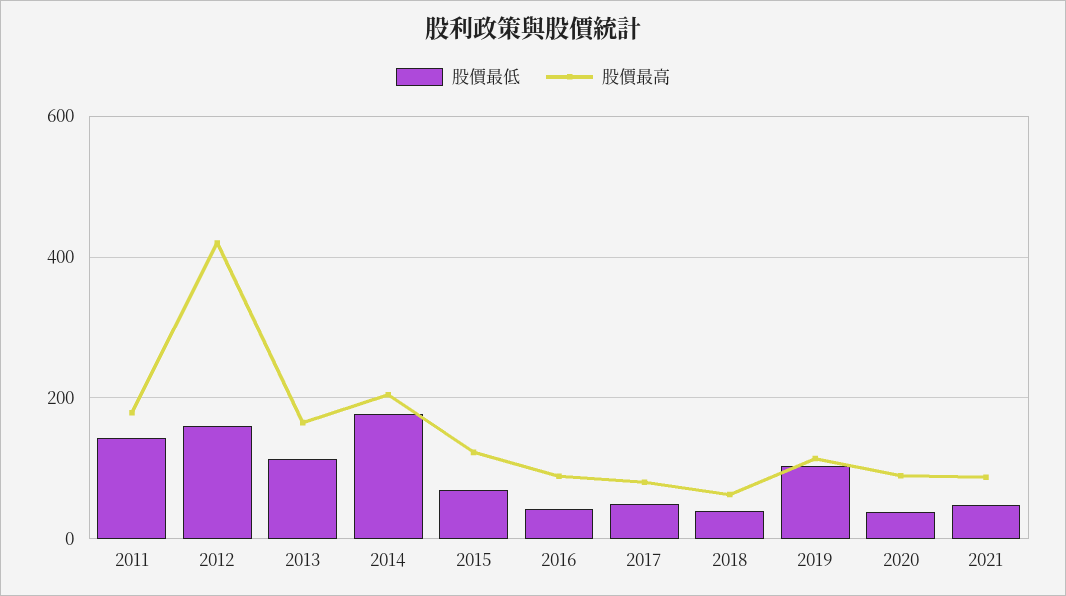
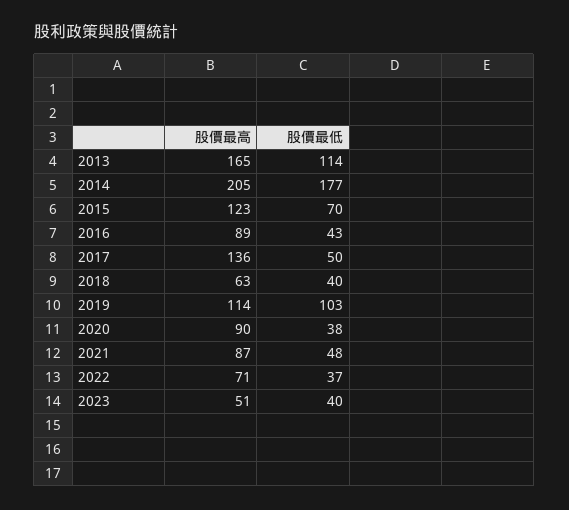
股價最低, 2011: 140 -> none
股價最高, 2011: 180 -> none
股價最低, 2012: 160 -> none
股價最高, 2012: 420 -> none
股價最高, 2017: 80 -> 136
股價最高, 2022: none -> 71
股價最低, 2022: none -> 37
股價最高, 2023: none -> 51
股價最低, 2023: none -> 40

